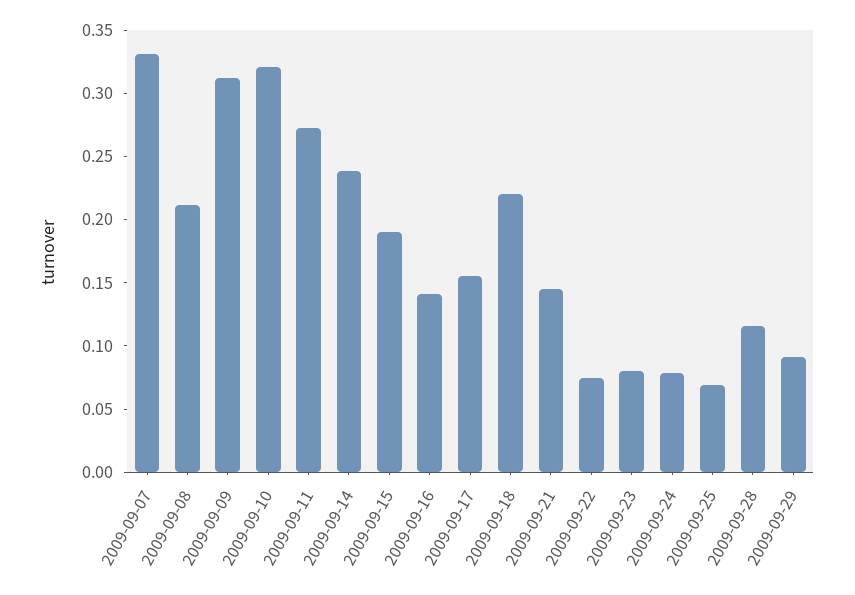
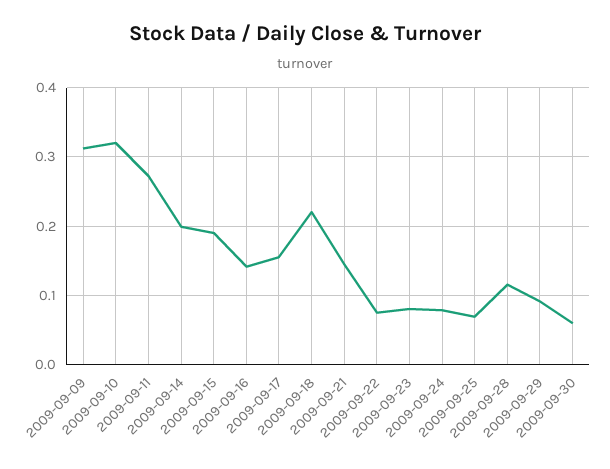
2009-09-07: 0.33 -> none
2009-09-08: 0.21 -> none
2009-09-14: 0.24 -> 0.2
2009-09-30: none -> 0.06

